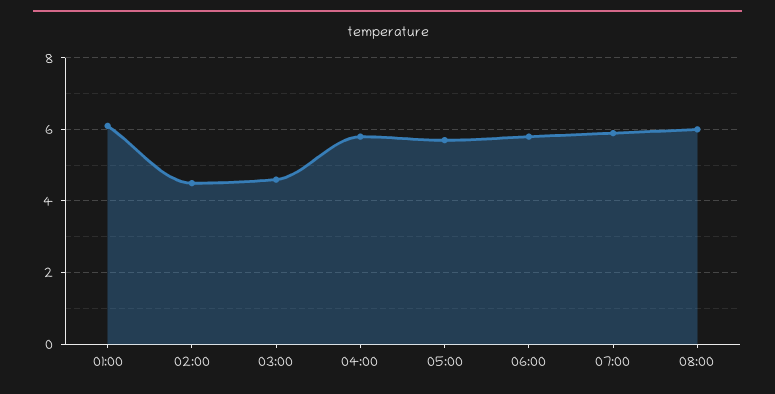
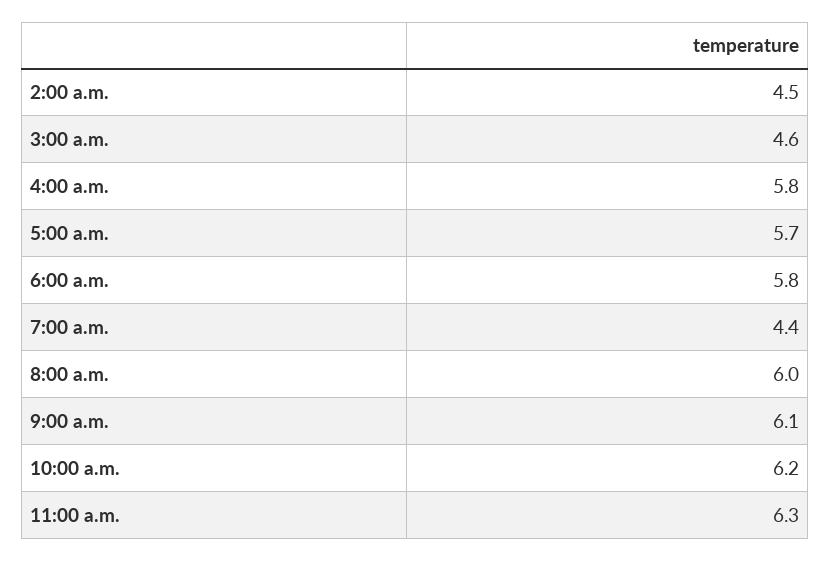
01:00: 6 -> none
07:00: 6 -> 4.4
9:00 a.m.: none -> 6.1
10:00 a.m.: none -> 6.2
11:00 a.m.: none -> 6.3

